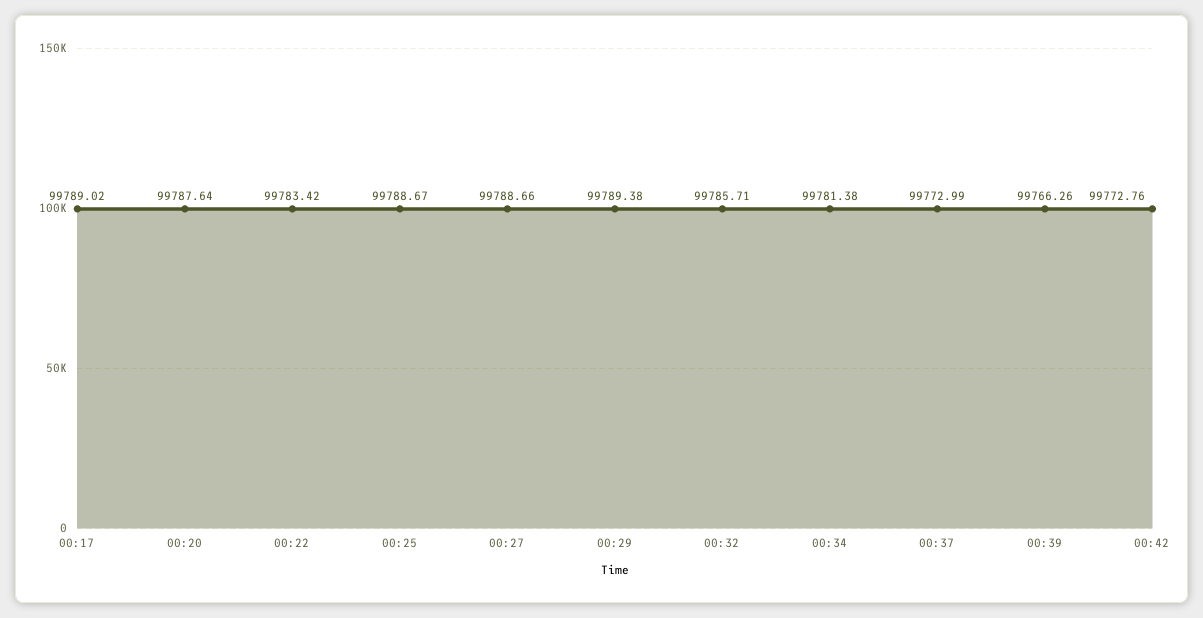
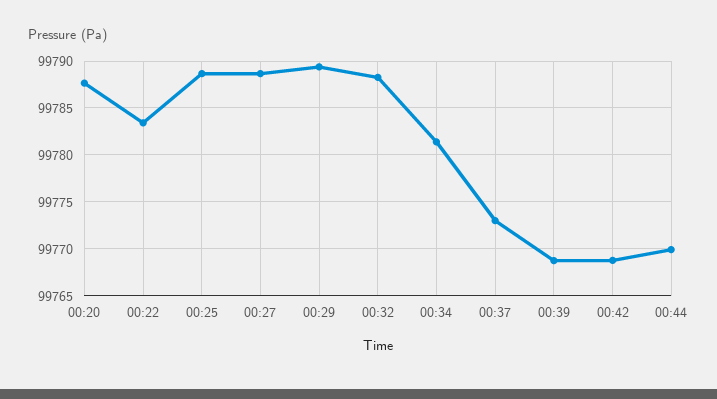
00:17: 99789.02 -> none
00:32: 99785.71 -> 99788
00:39: 99766.26 -> 99769
00:42: 99772.76 -> 99769
00:44: none -> 99770

